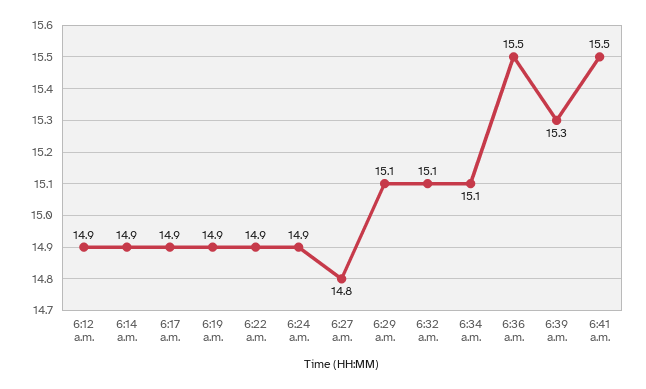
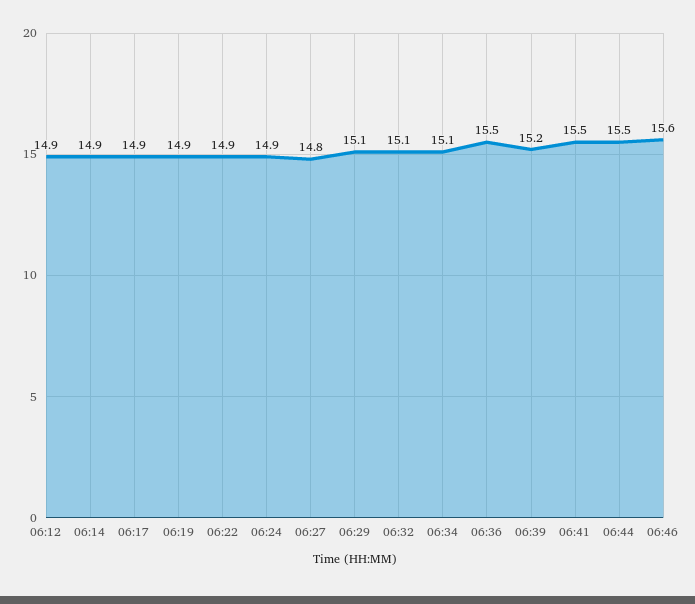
6:39 a.m.: 15.3 -> 15.2
06:44: none -> 15.5
06:46: none -> 15.6

